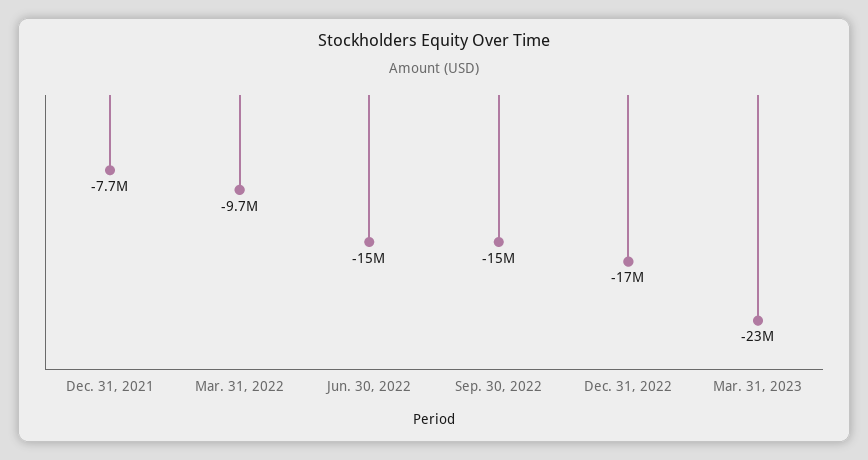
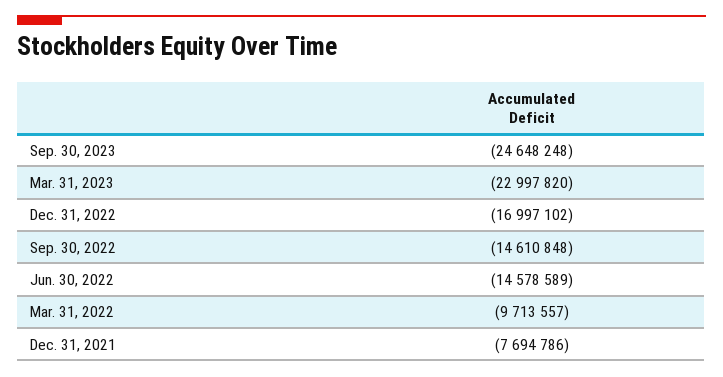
Sep. 30, 2023: none -> -24648248

